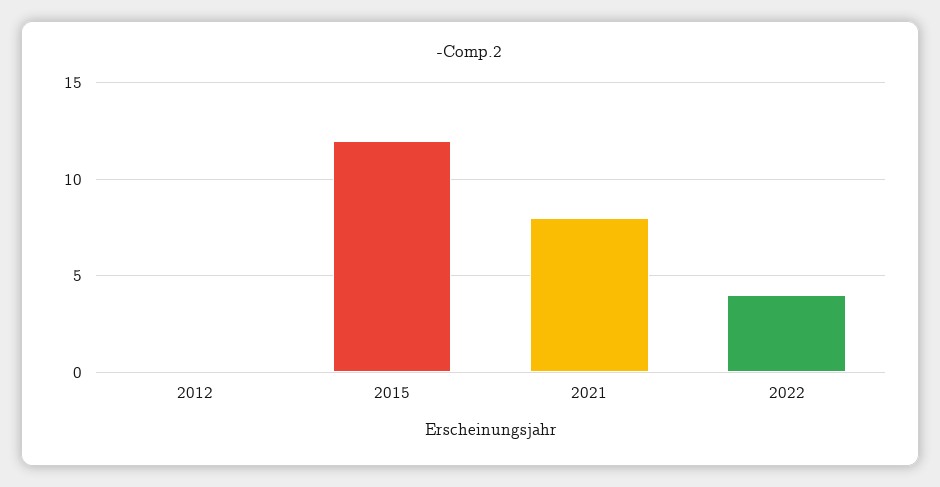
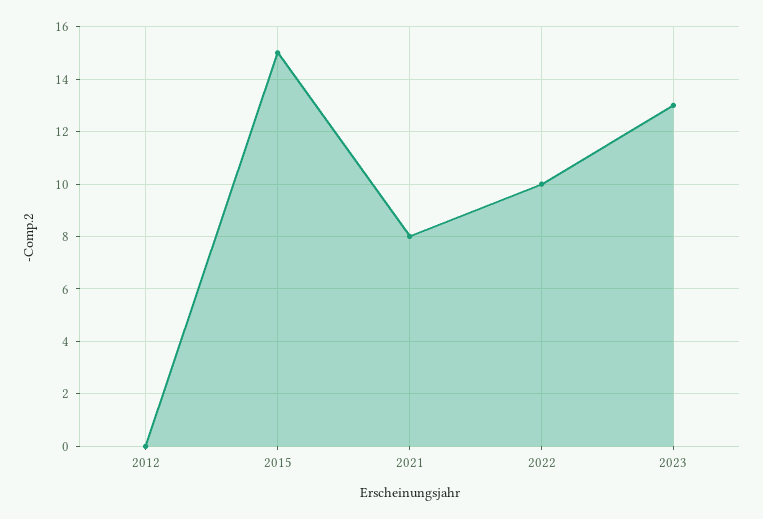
2015: 12 -> 15
2022: 4 -> 10
2023: none -> 13

